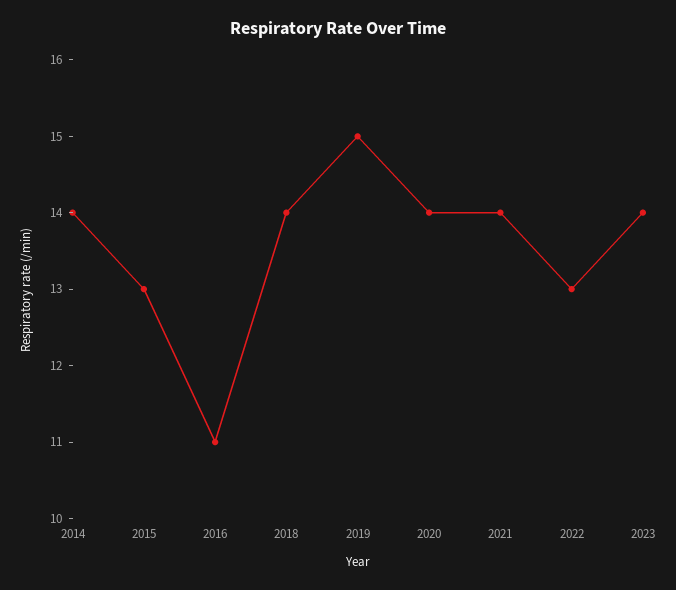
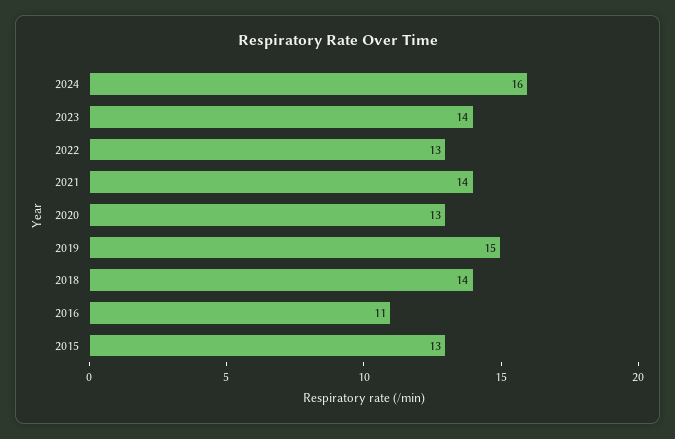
2014: 14 -> none
2020: 14 -> 13
2024: none -> 16

